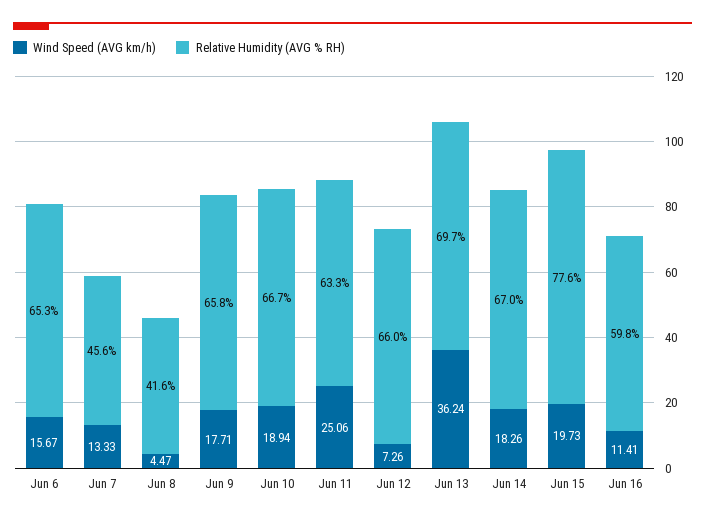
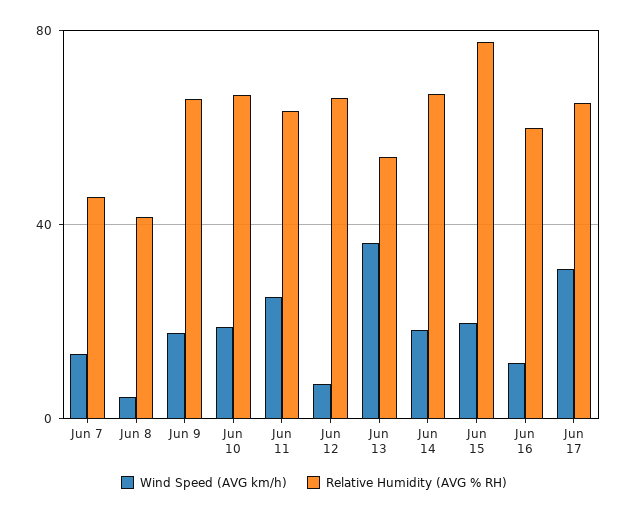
Wind Speed (AVG km/h), Jun 6: 15.67 -> none
Relative Humidity (AVG % RH), Jun 6: 65.3 -> none
Relative Humidity (AVG % RH), Jun 13: 69.7 -> 55
Wind Speed (AVG km/h), Jun 17: none -> 30
Relative Humidity (AVG % RH), Jun 17: none -> 65

